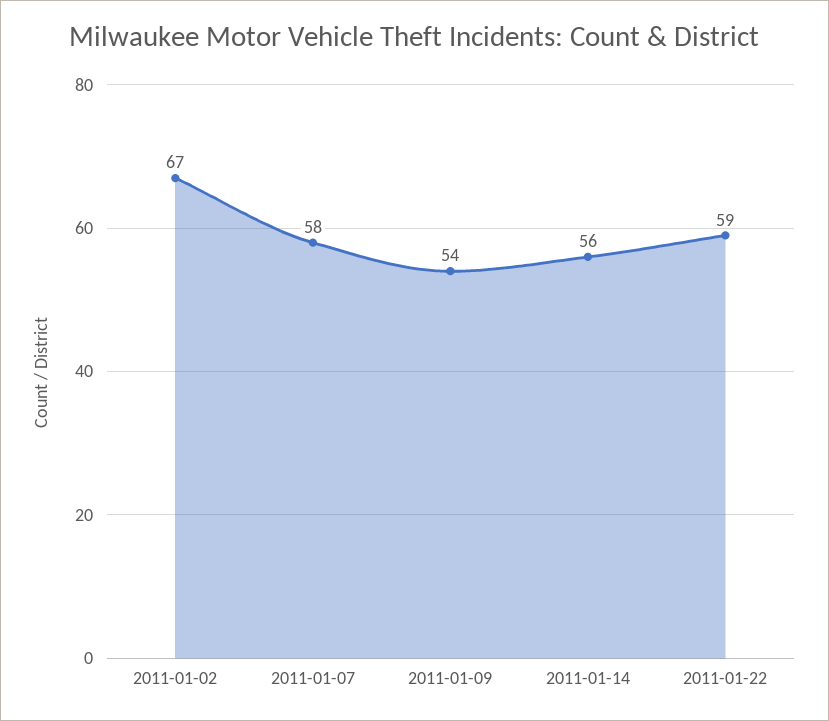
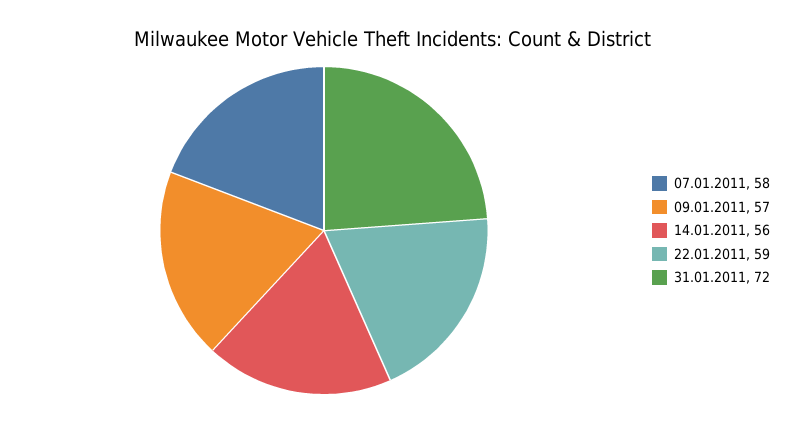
2011-01-02: 67 -> none
2011-01-09: 54 -> 57
31.01.2011: none -> 72

